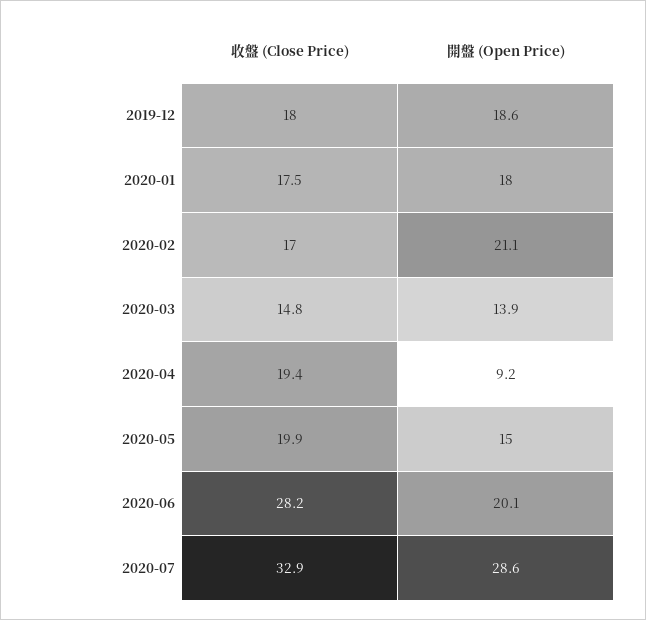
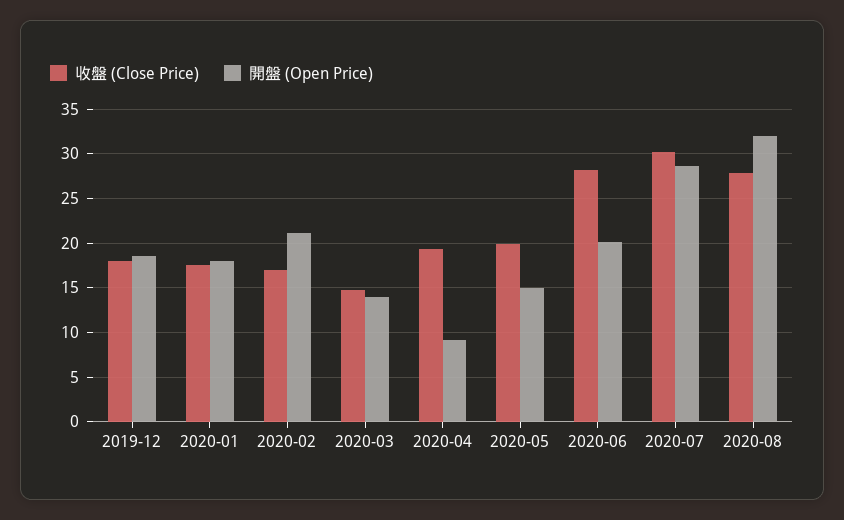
收盤 (Close Price), 2020-07: 32.9 -> 30
收盤 (Close Price), 2020-08: none -> 28
開盤 (Open Price), 2020-08: none -> 32

